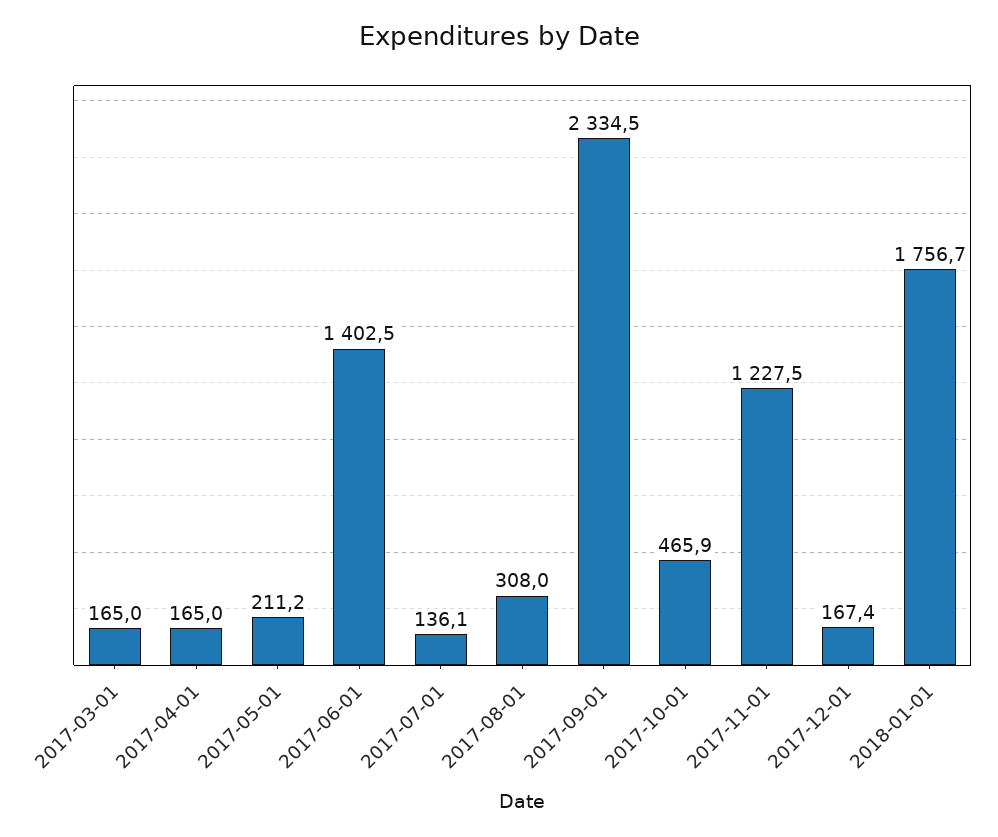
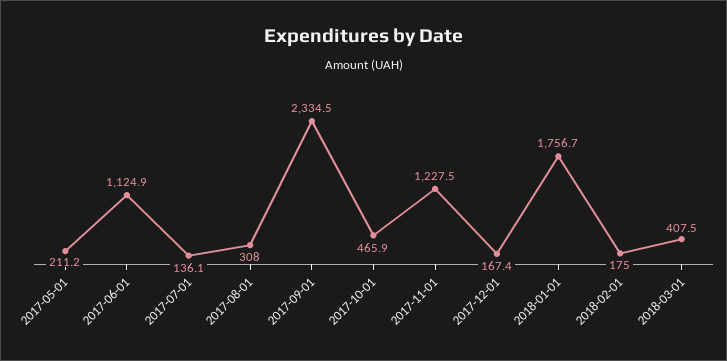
2017-03-01: 165 -> none
2017-04-01: 165 -> none
2017-06-01: 1402.5 -> 1124.9
2018-02-01: none -> 175
2018-03-01: none -> 407.5

